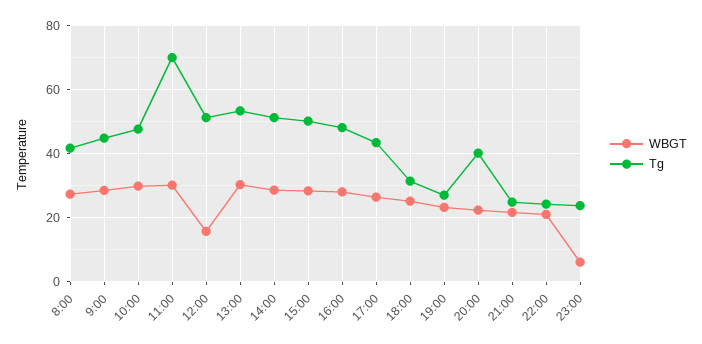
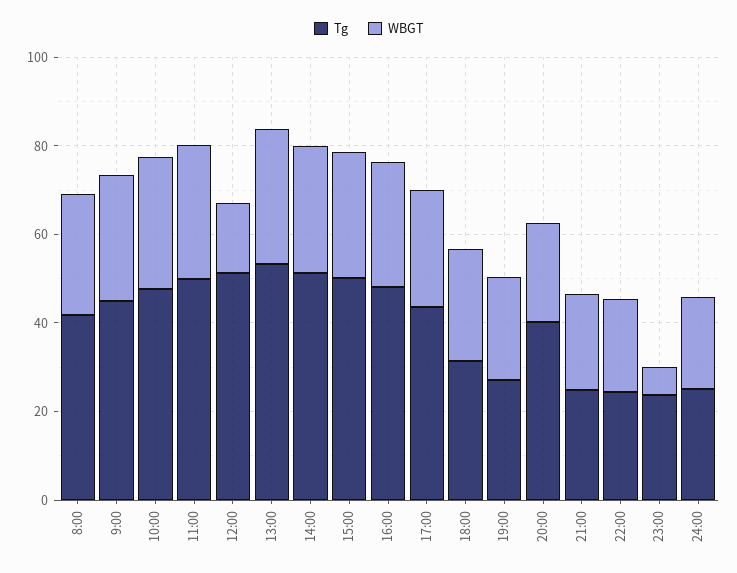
Tg, 11:00: 70 -> 50
Tg, 24:00: none -> 25
WBGT, 24:00: none -> 20

